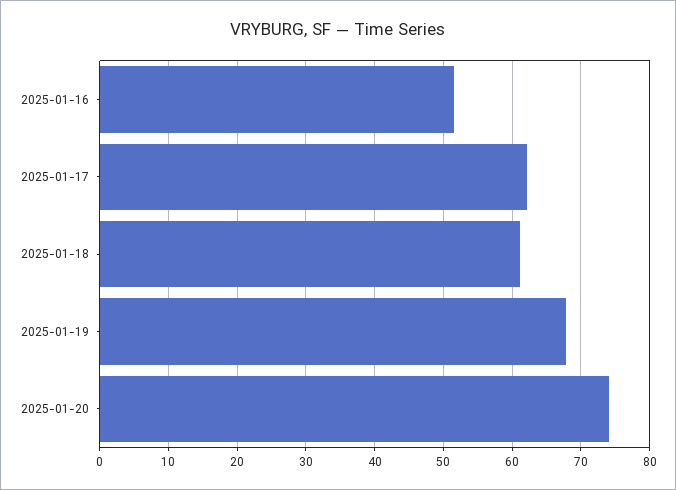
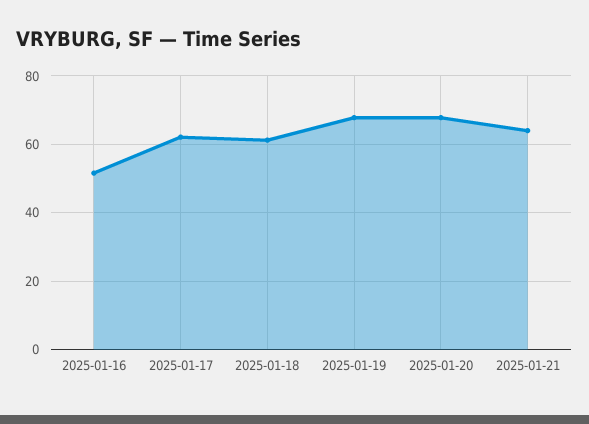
2025-01-20: 74 -> 68
2025-01-21: none -> 64

